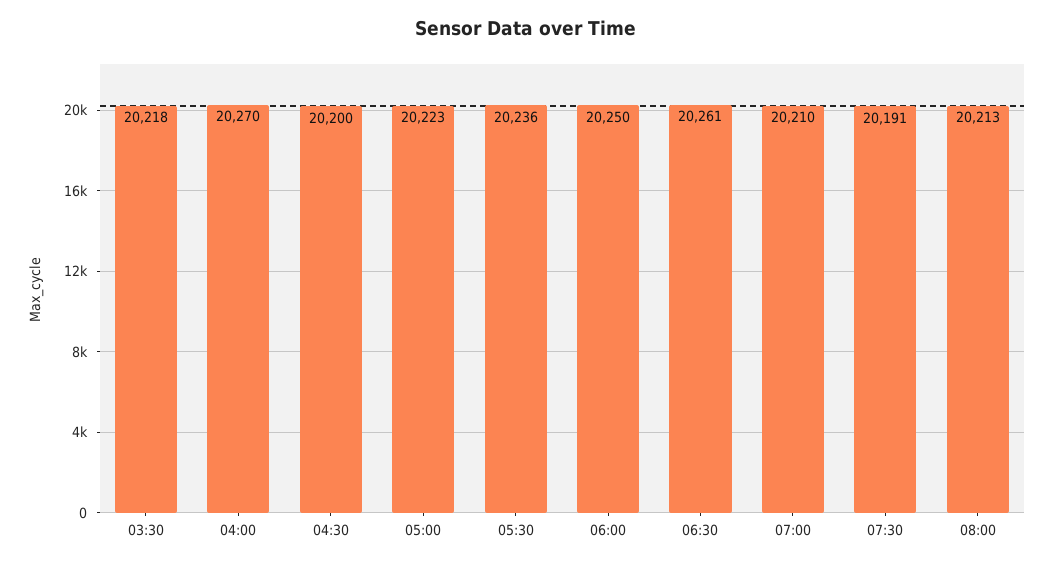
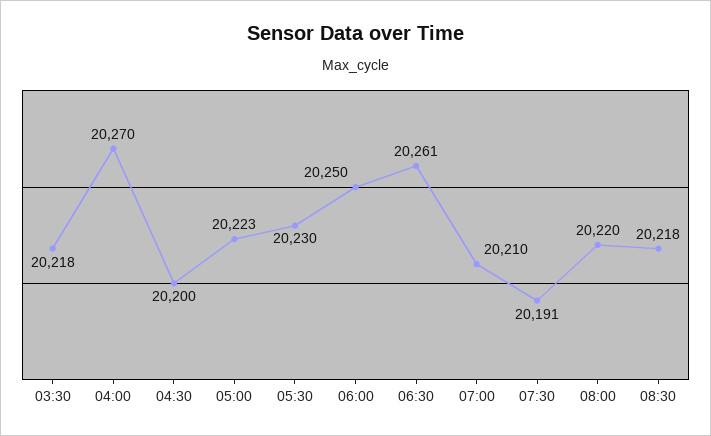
05:30: 20236 -> 20230
08:00: 20213 -> 20220
08:30: none -> 20218

